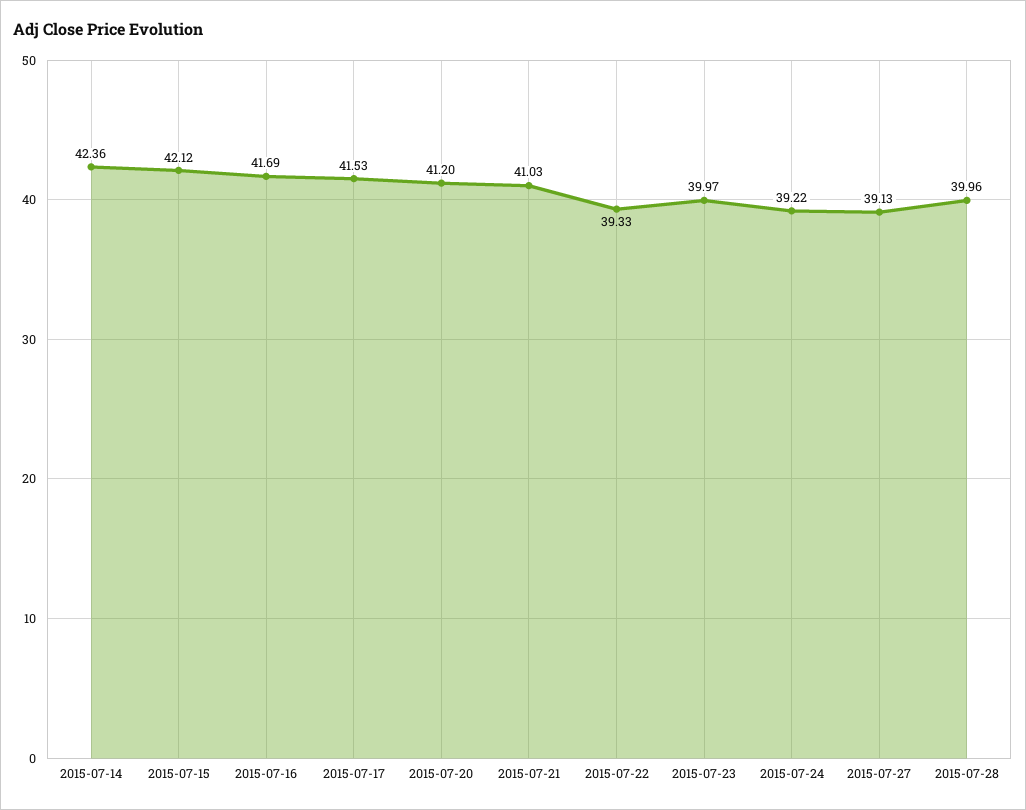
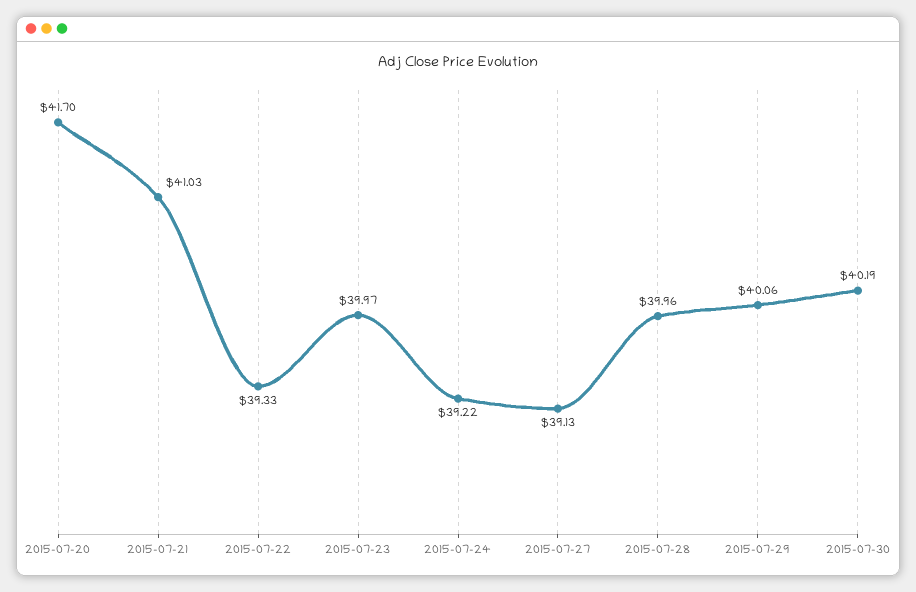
2015-07-14: 42.36 -> none
2015-07-15: 42.12 -> none
2015-07-16: 41.69 -> none
2015-07-17: 41.53 -> none
2015-07-20: 41.2 -> 41.7
2015-07-29: none -> 40.06
2015-07-30: none -> 40.19

